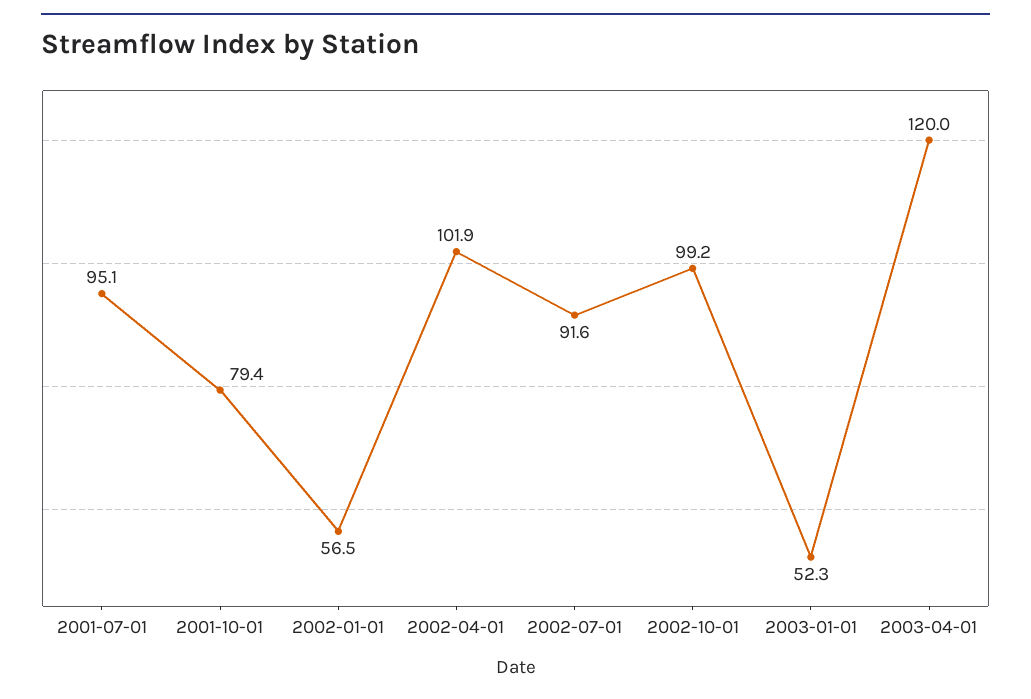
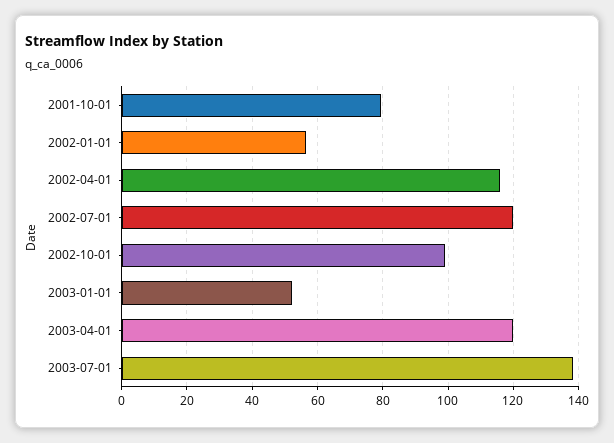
2001-07-01: 95.1 -> none
2002-04-01: 101.9 -> 116
2002-07-01: 91.6 -> 120
2003-07-01: none -> 138

